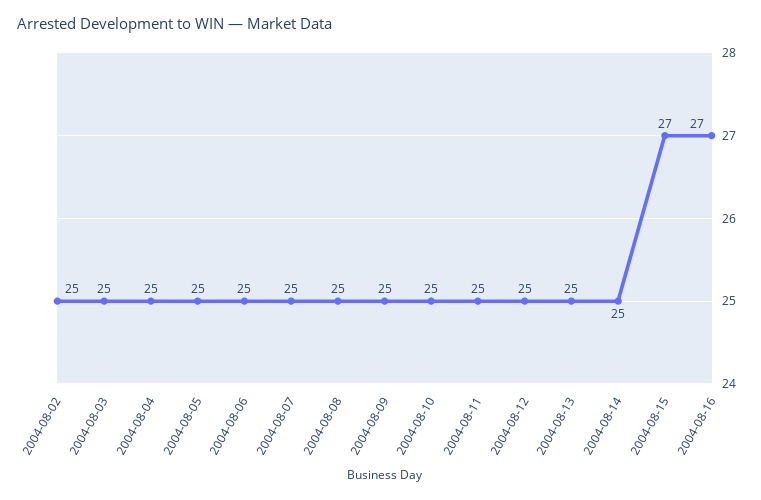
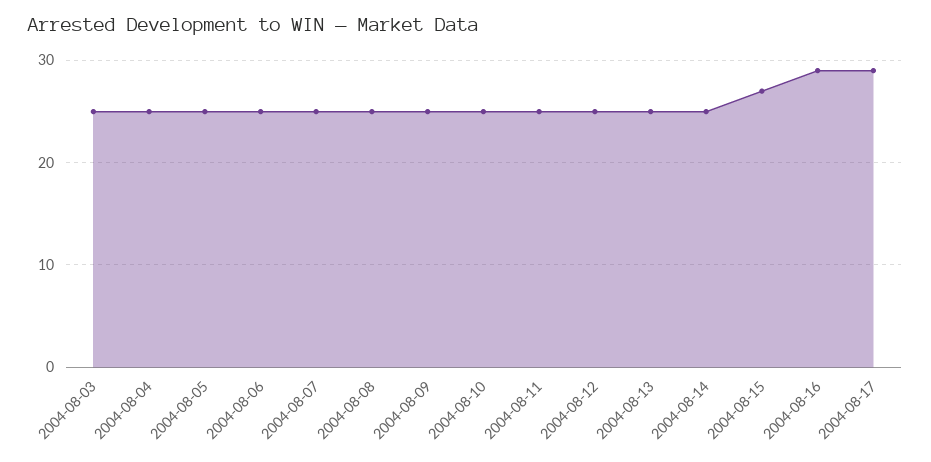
2004-08-02: 25 -> none
2004-08-16: 27 -> 29
2004-08-17: none -> 29

